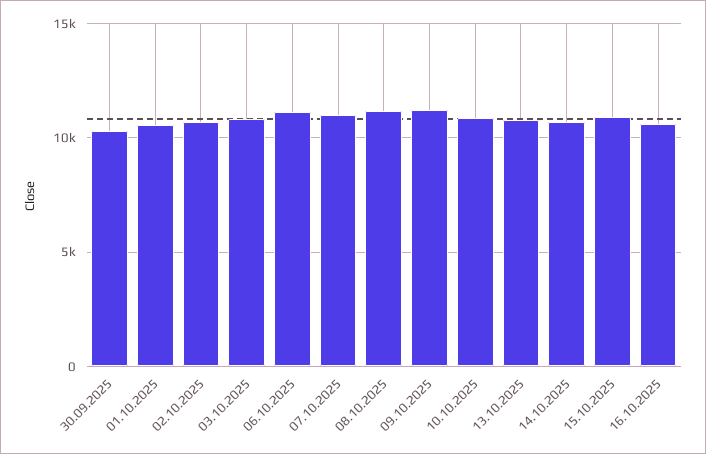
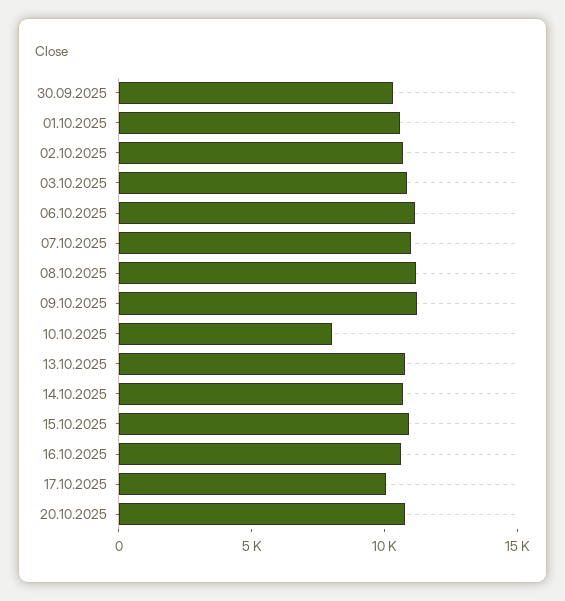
10.10.2025: 11000 -> 8000
17.10.2025: none -> 10000
20.10.2025: none -> 11000

